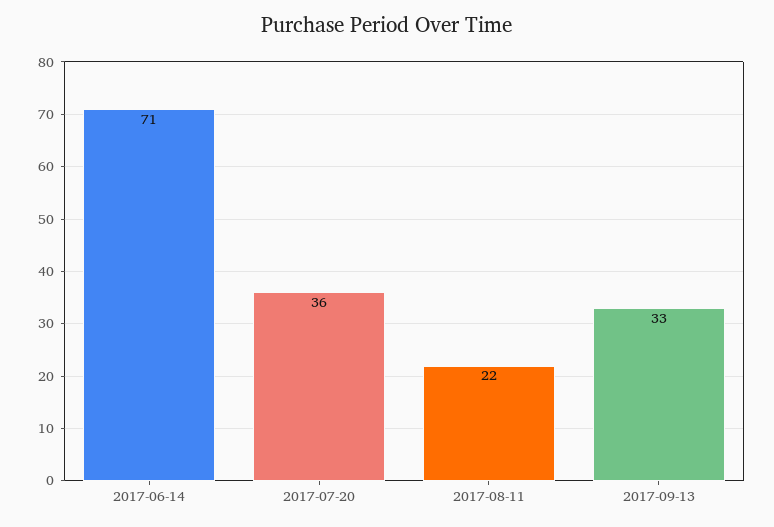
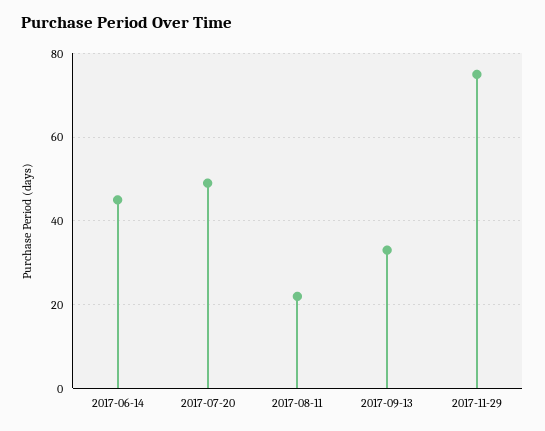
2017-06-14: 71 -> 45
2017-07-20: 36 -> 50
2017-11-29: none -> 75

